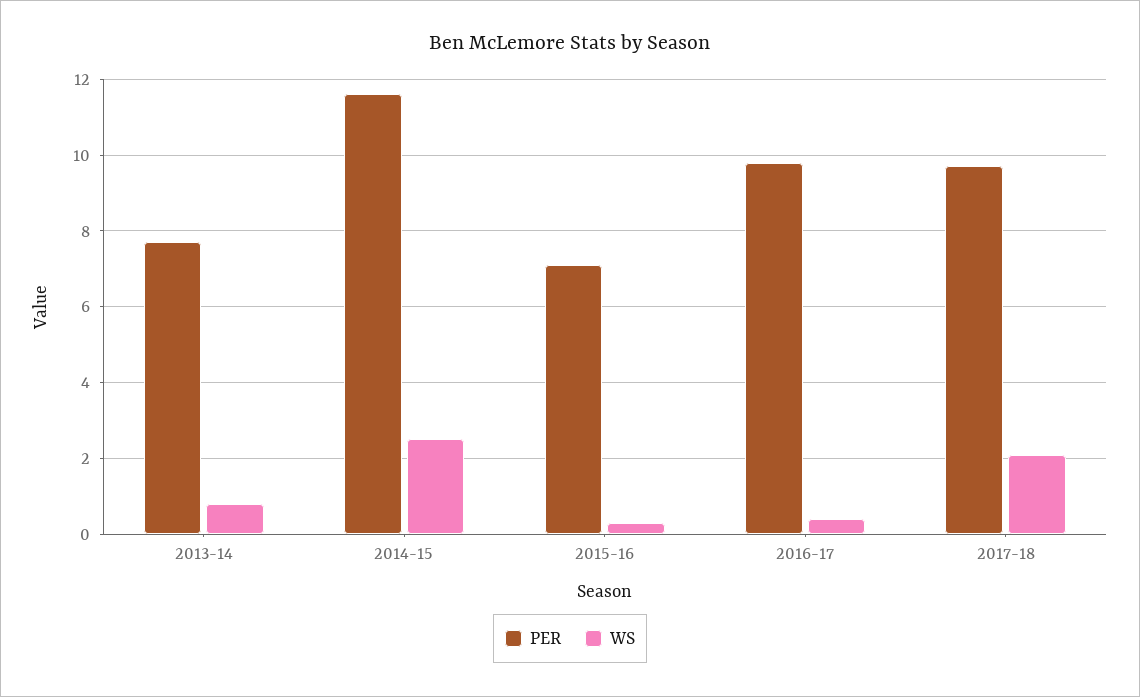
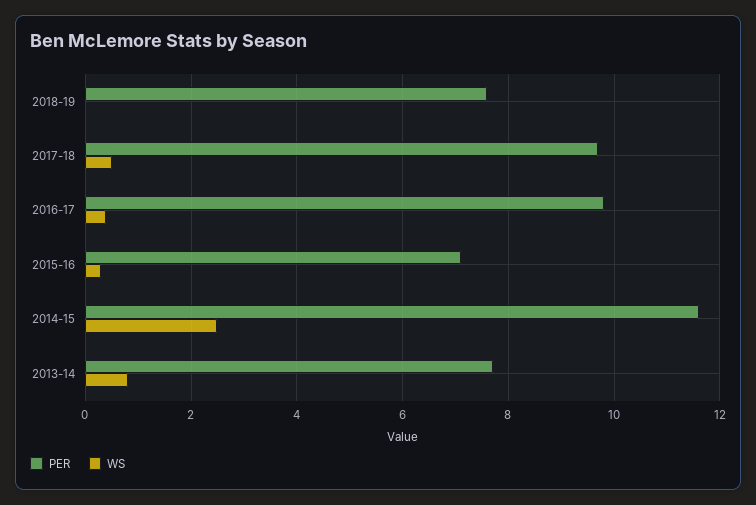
WS, 2017-18: 2 -> 0.5
PER, 2018-19: none -> 7.5
WS, 2018-19: none -> 0

